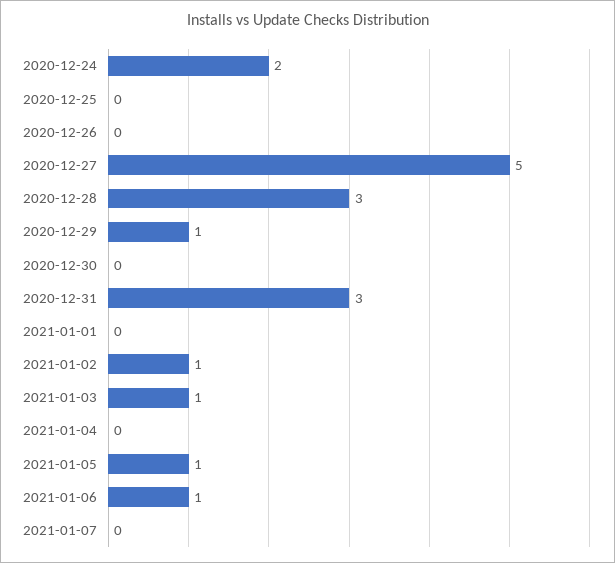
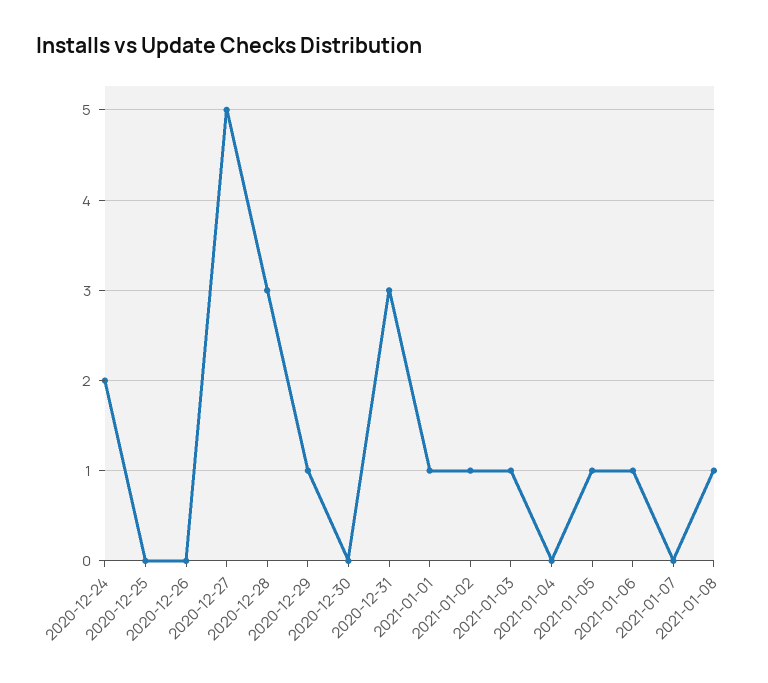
2021-01-01: 0 -> 1
2021-01-08: none -> 1

